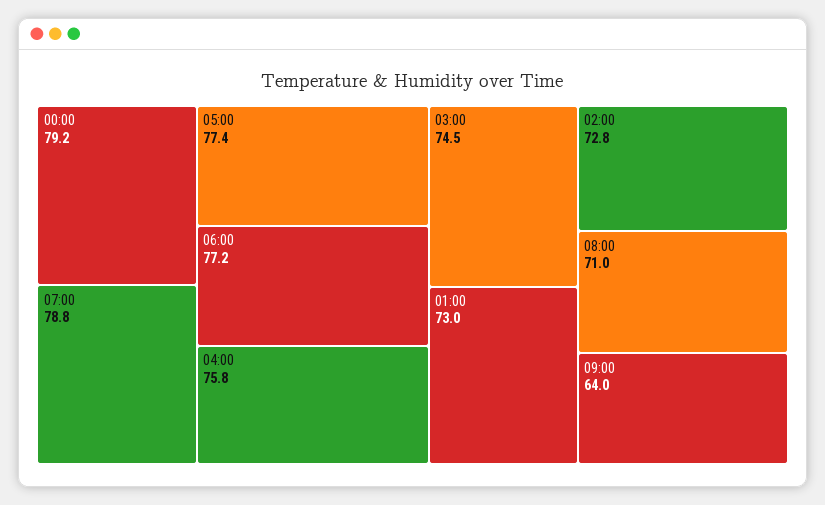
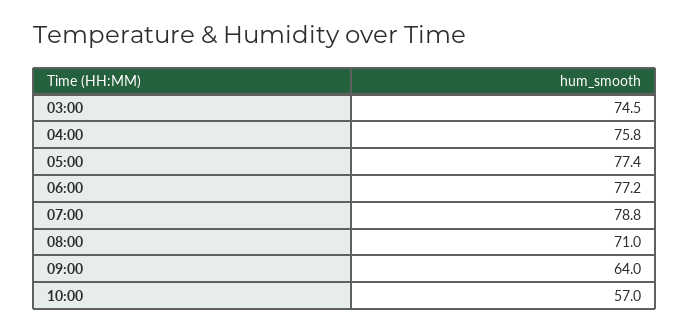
00:00: 79.2 -> none
01:00: 73 -> none
02:00: 72.8 -> none
10:00: none -> 57

